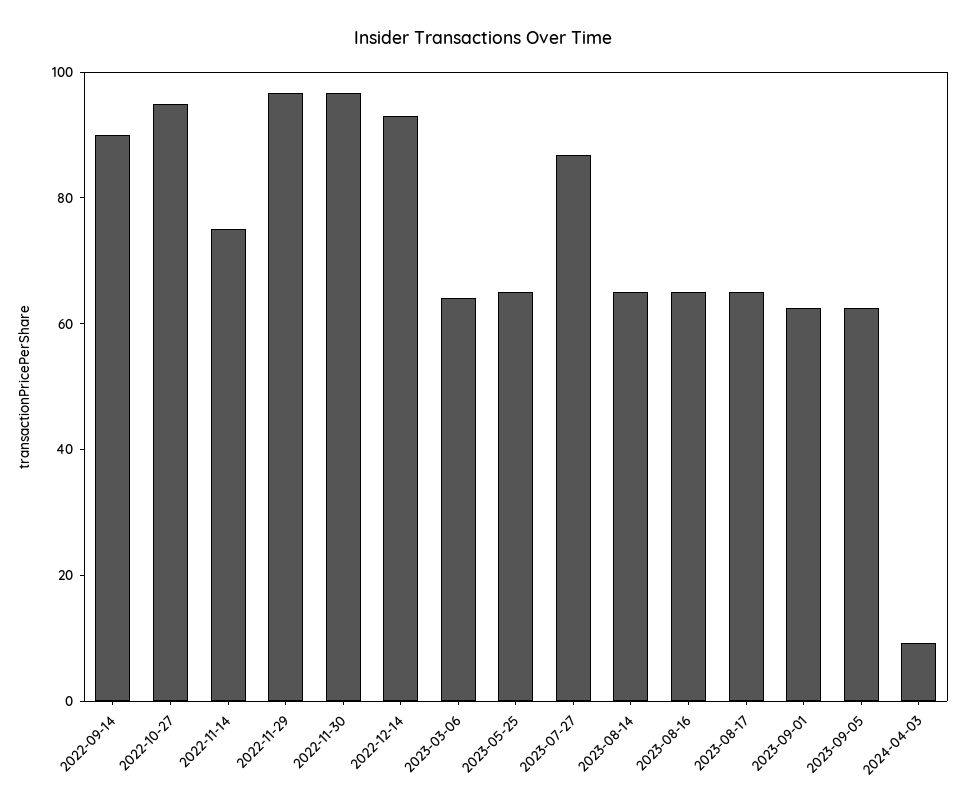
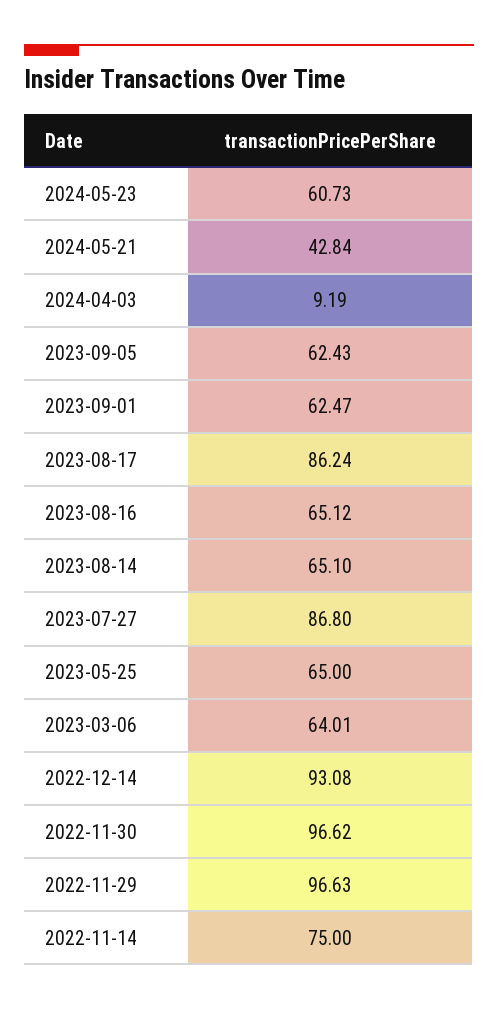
2022-09-14: 90 -> none
2022-10-27: 95 -> none
2023-08-17: 65 -> 86.24
2024-05-23: none -> 60.73
2024-05-21: none -> 42.84

